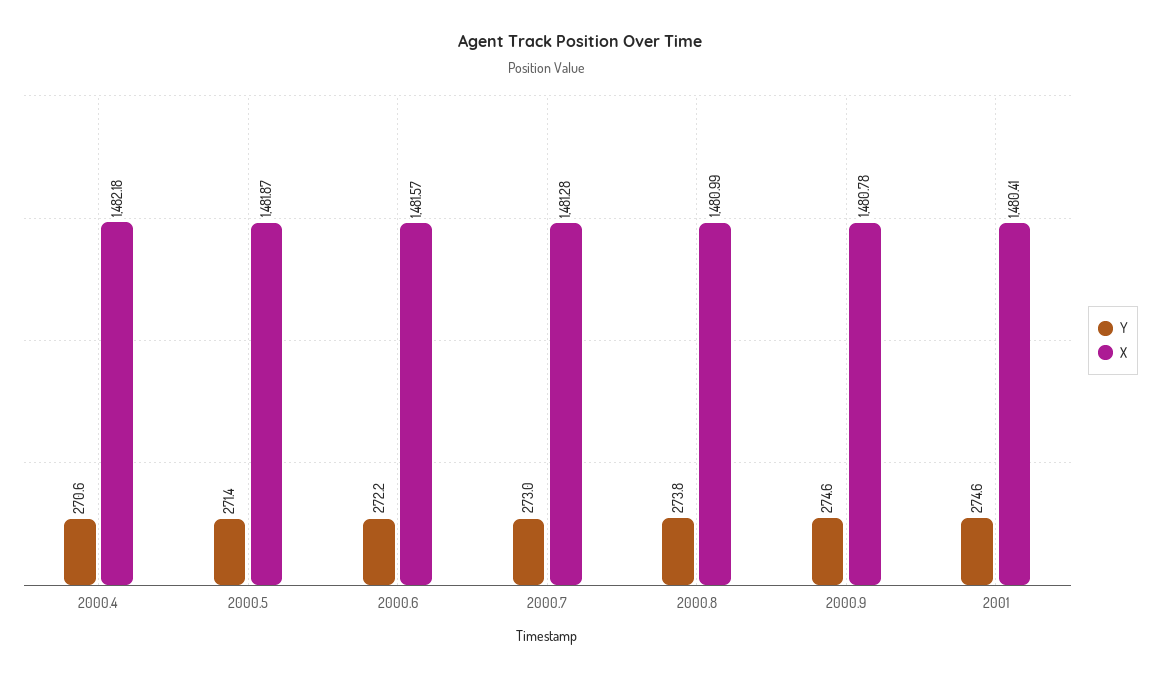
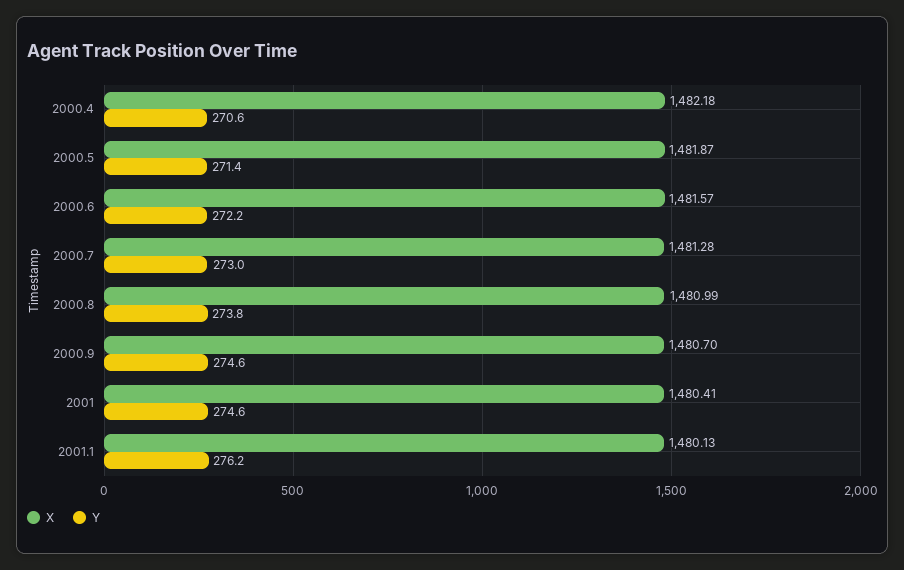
X, 2000.9: 1480.78 -> 1480.7
X, 2001.1: none -> 1480.13
Y, 2001.1: none -> 276.2

